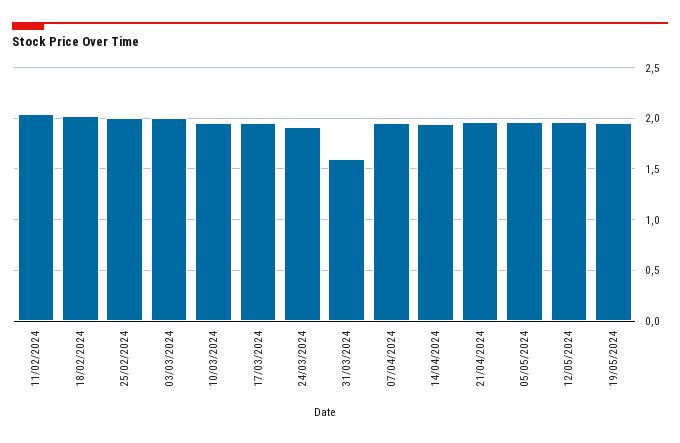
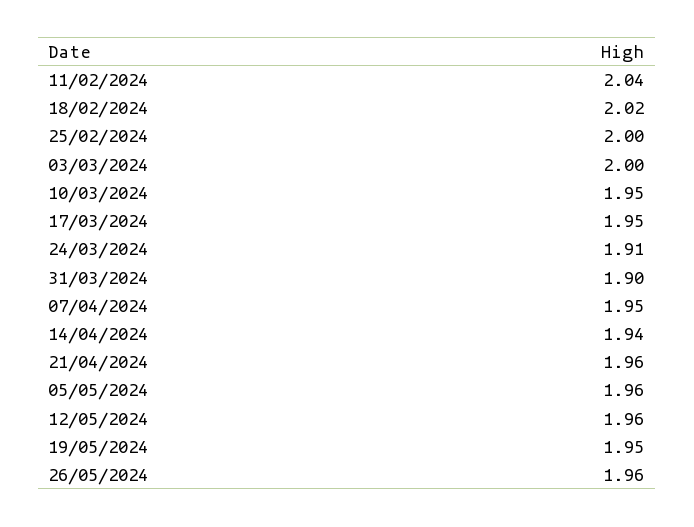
31/03/2024: 1.6 -> 1.9
26/05/2024: none -> 1.96

